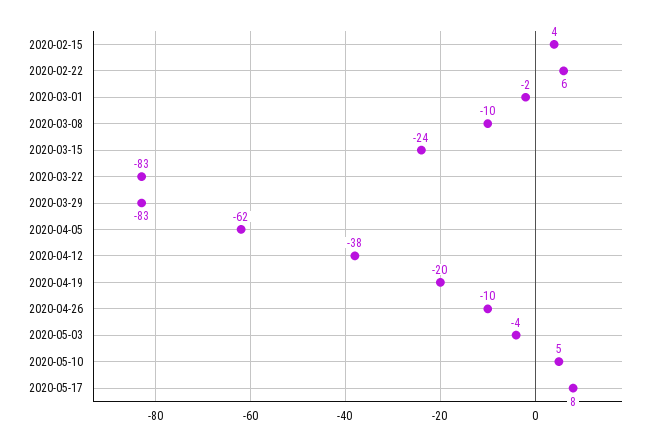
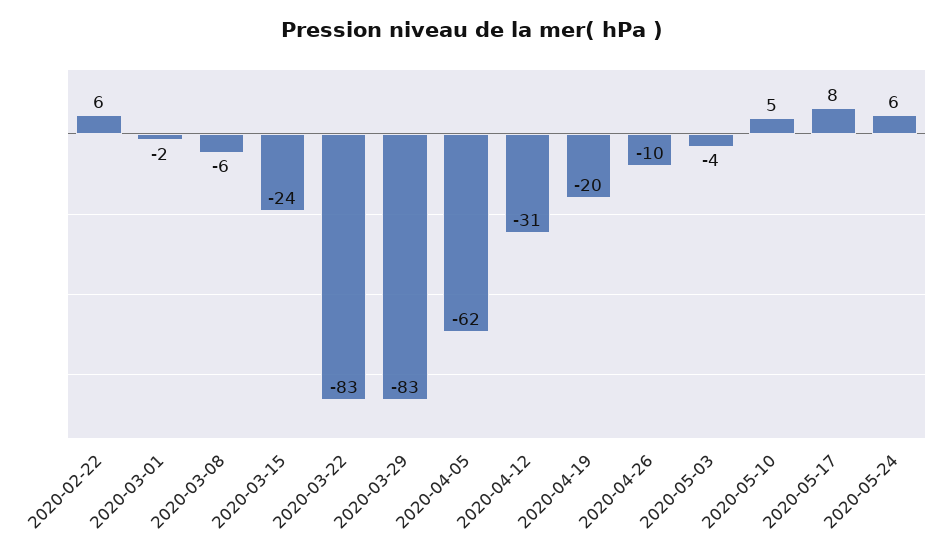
2020-02-15: 4 -> none
2020-03-08: -10 -> -6
2020-04-12: -38 -> -31
2020-05-24: none -> 6

